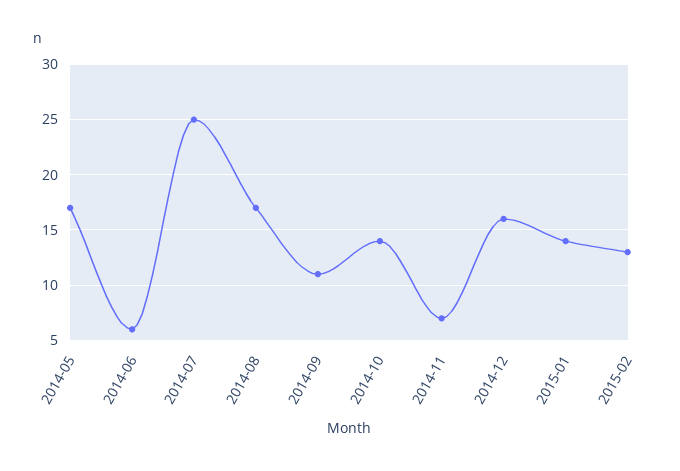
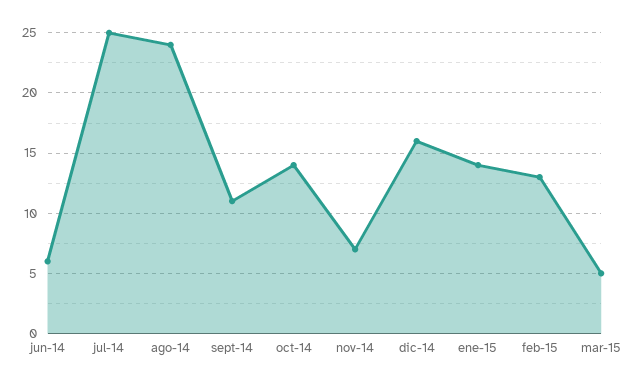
2014-05: 17 -> none
2014-08: 17 -> 24
mar-15: none -> 5

